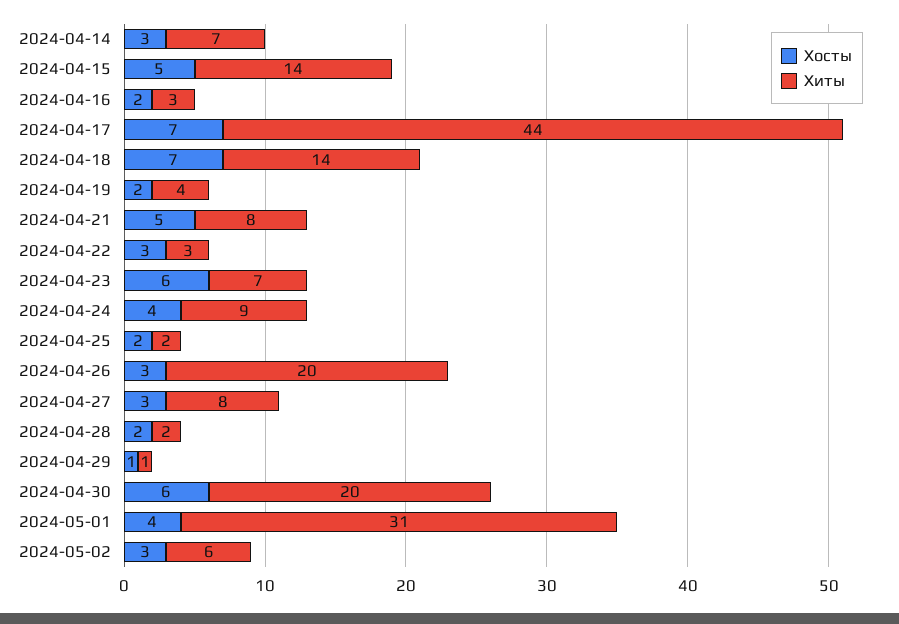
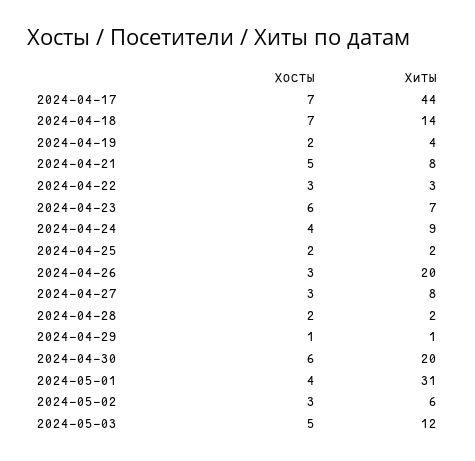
Хосты, 2024-04-14: 3 -> none
Хиты, 2024-04-14: 7 -> none
Хосты, 2024-04-15: 5 -> none
Хиты, 2024-04-15: 14 -> none
Хосты, 2024-04-16: 2 -> none
Хиты, 2024-04-16: 3 -> none
Хосты, 2024-05-03: none -> 5
Хиты, 2024-05-03: none -> 12

